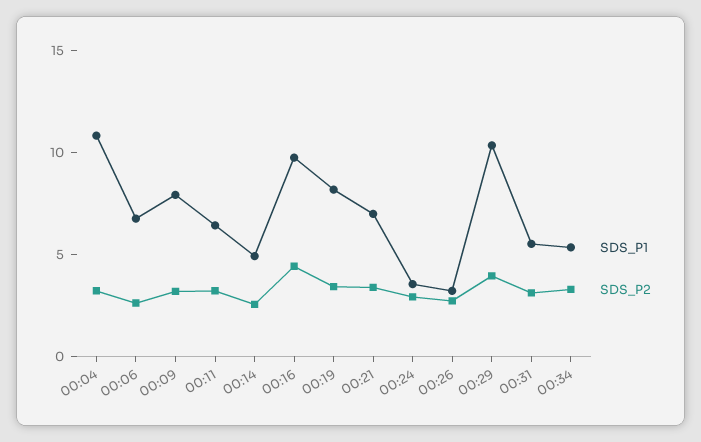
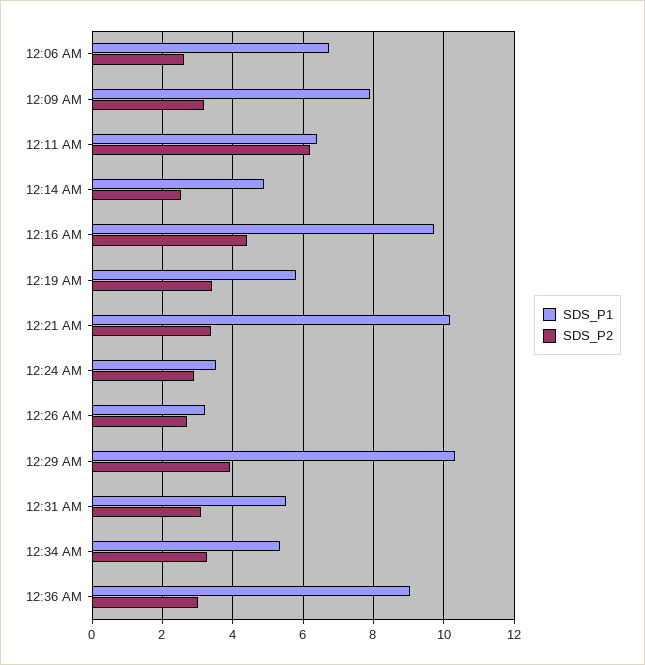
SDS_P1, 00:04: 11 -> none
SDS_P2, 00:04: 3 -> none
SDS_P2, 00:11: 3 -> 6.2
SDS_P1, 00:19: 8 -> 5.8
SDS_P1, 00:21: 7 -> 10.2
SDS_P1, 12:36 AM: none -> 9
SDS_P2, 12:36 AM: none -> 3

